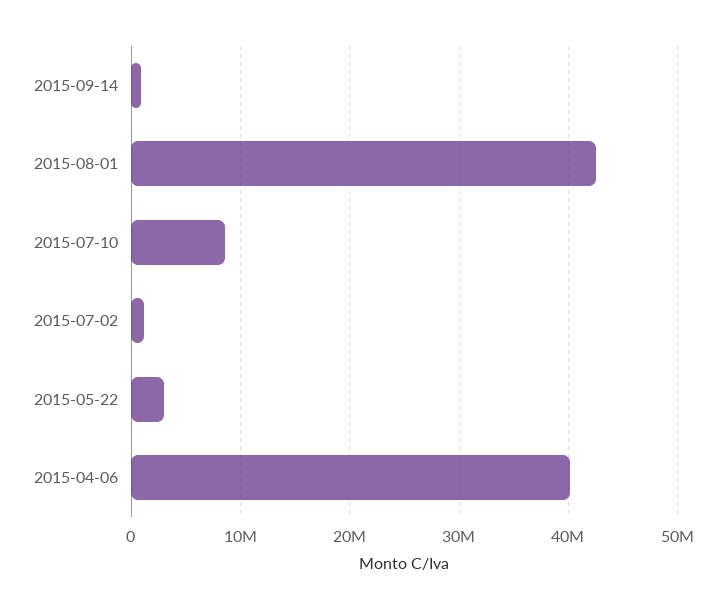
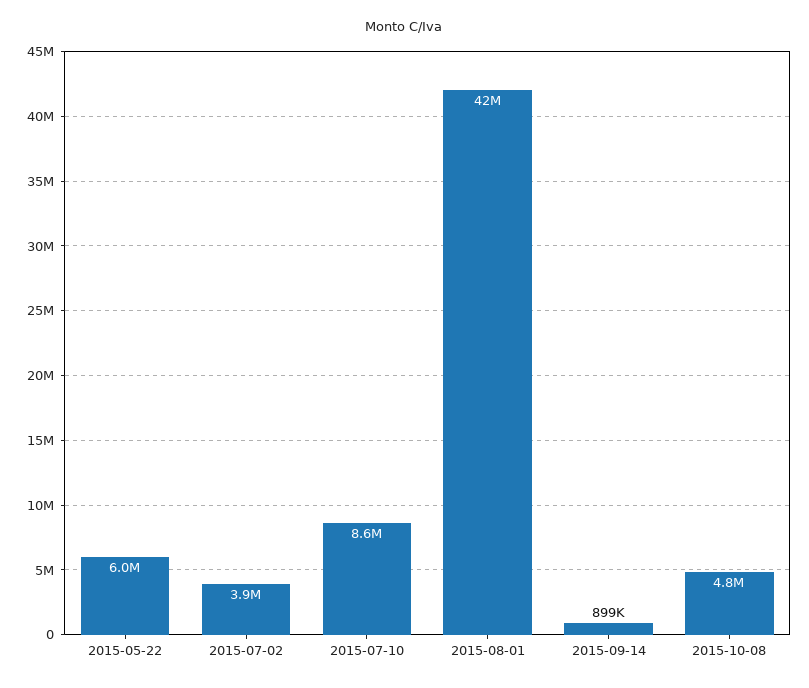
2015-07-02: 1000000 -> 3900000
2015-05-22: 3000000 -> 6000000
2015-04-06: 40000000 -> none
2015-10-08: none -> 4800000

